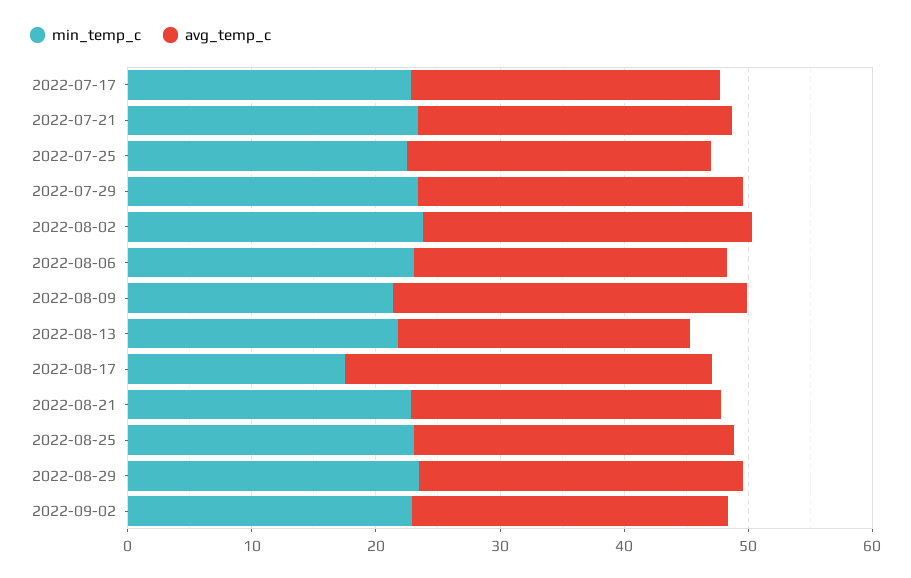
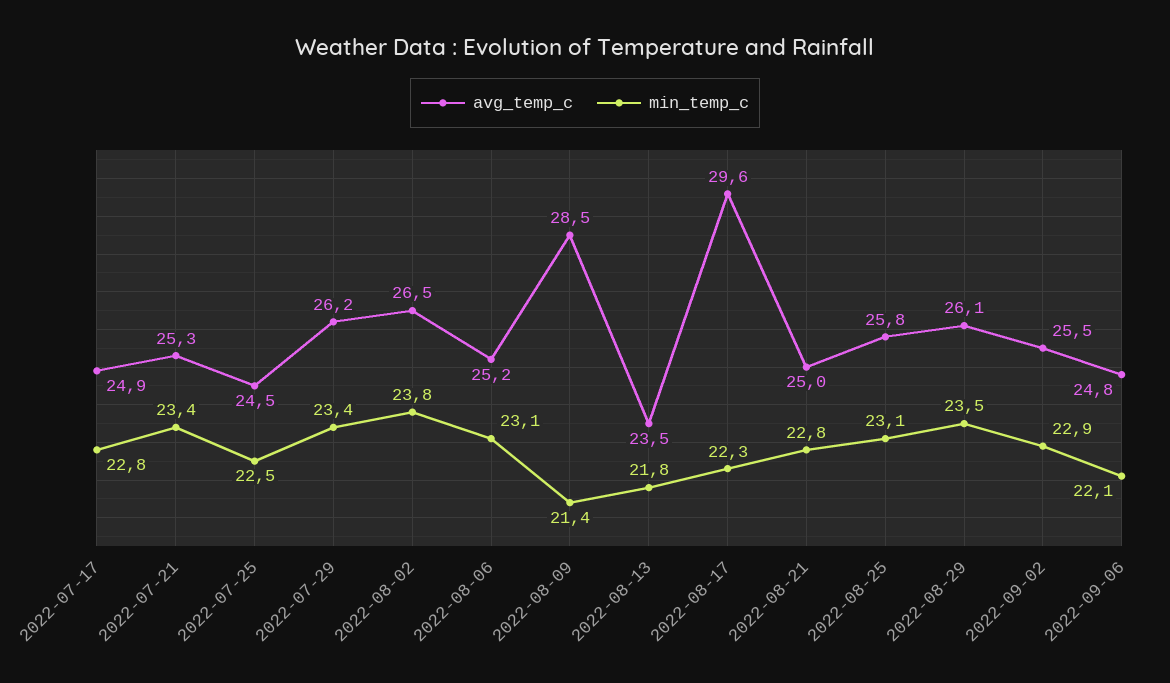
min_temp_c, 2022-08-17: 18 -> 22.3
avg_temp_c, 2022-09-06: none -> 24.8
min_temp_c, 2022-09-06: none -> 22.1

